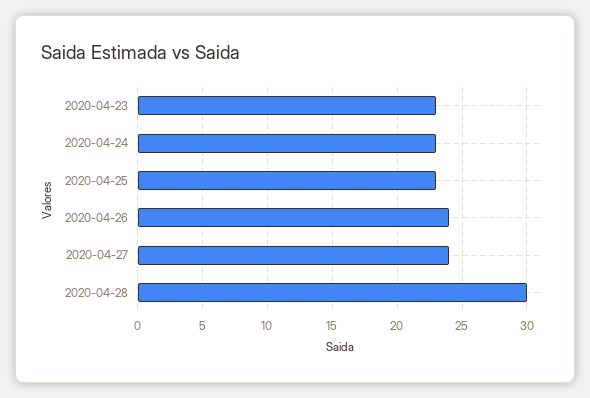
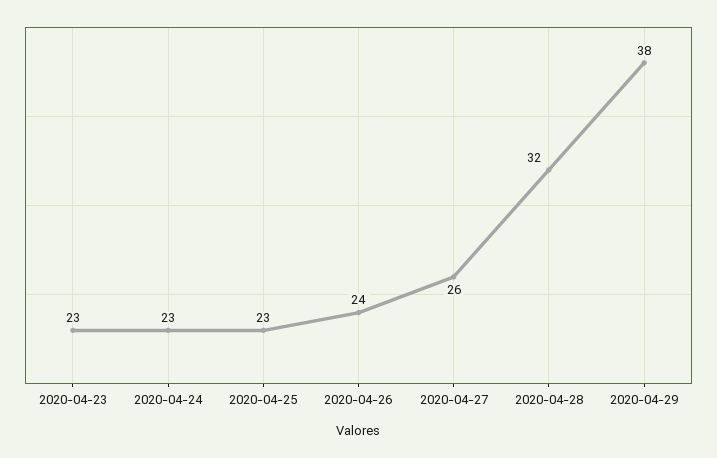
2020-04-27: 24 -> 26
2020-04-28: 30 -> 32
2020-04-29: none -> 38

